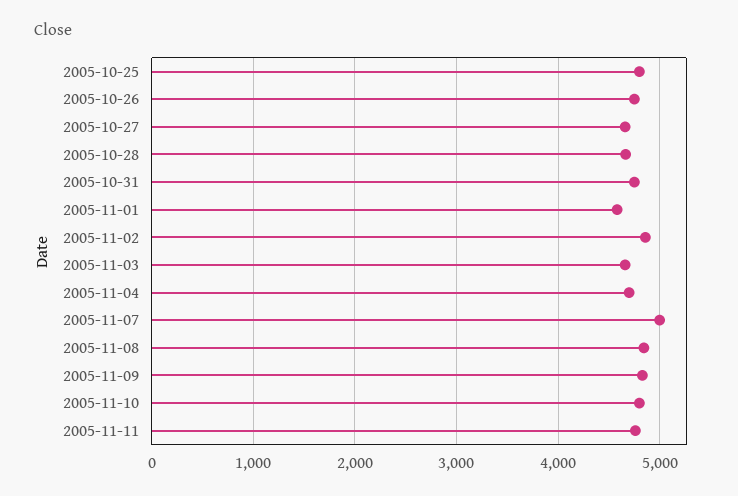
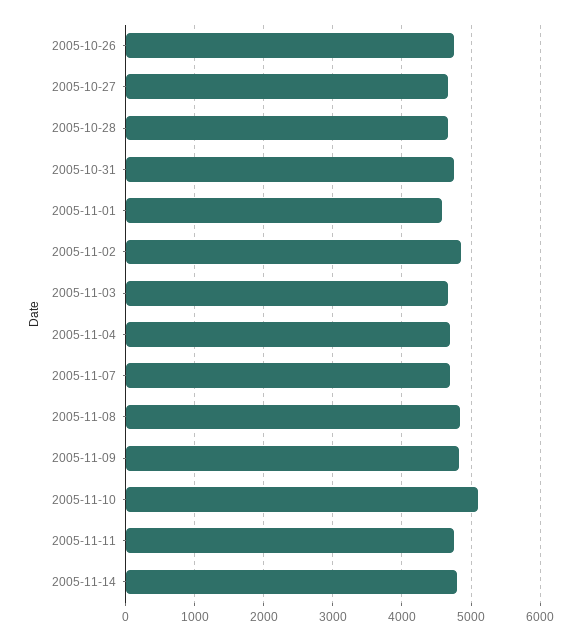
2005-10-25: 4800 -> none
2005-11-07: 5000 -> 4700
2005-11-10: 4800 -> 5100
2005-11-14: none -> 4800

